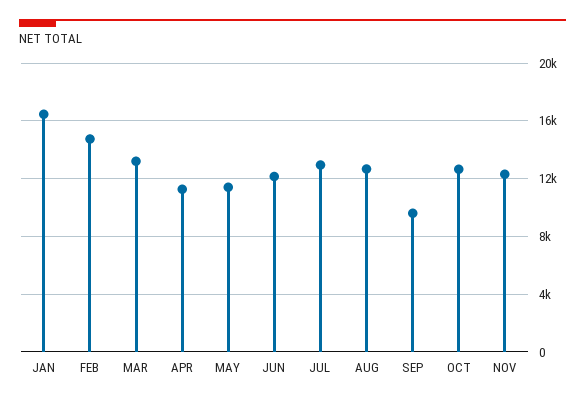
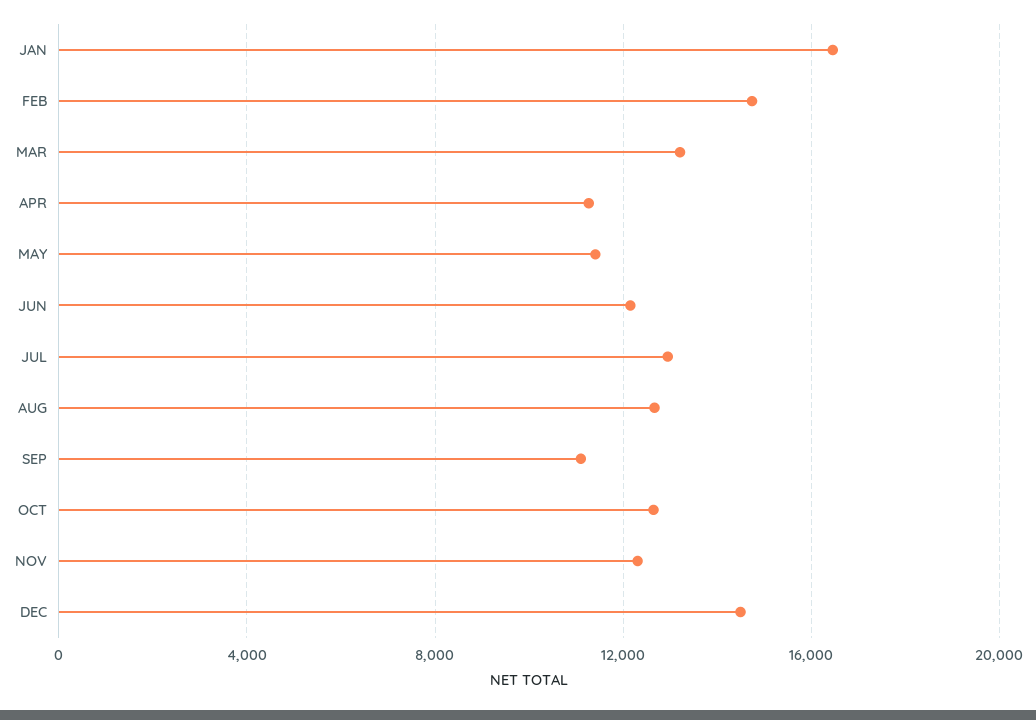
SEP: 9500 -> 11000
DEC: none -> 14500

